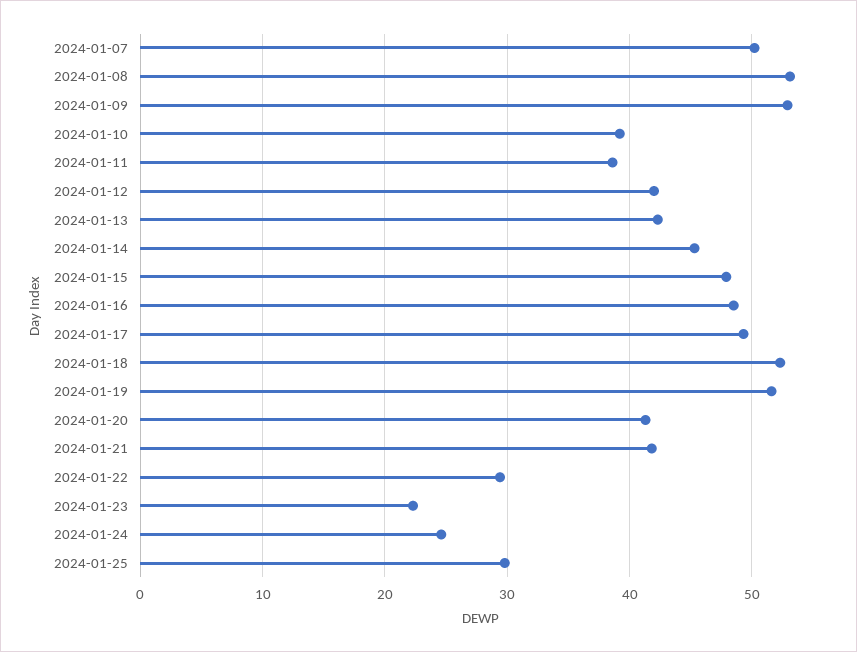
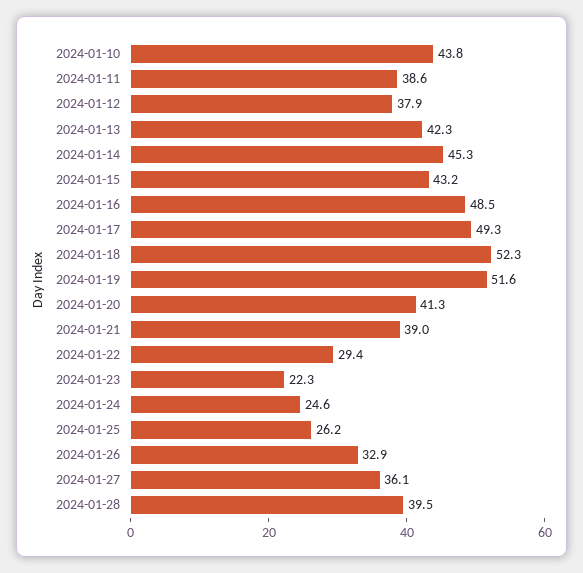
2024-01-07: 50 -> none
2024-01-08: 53 -> none
2024-01-09: 53 -> none
2024-01-10: 39 -> 43.8
2024-01-12: 42 -> 37.9
2024-01-15: 48 -> 43.2
2024-01-21: 42 -> 39
2024-01-25: 30 -> 26.2
2024-01-26: none -> 32.9
2024-01-27: none -> 36.1
2024-01-28: none -> 39.5

